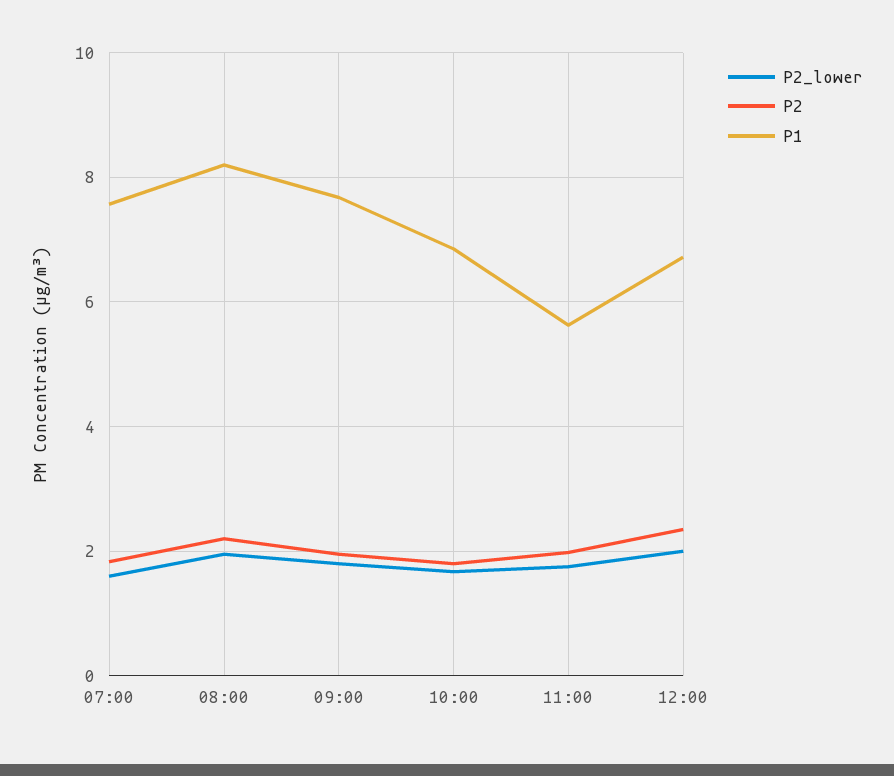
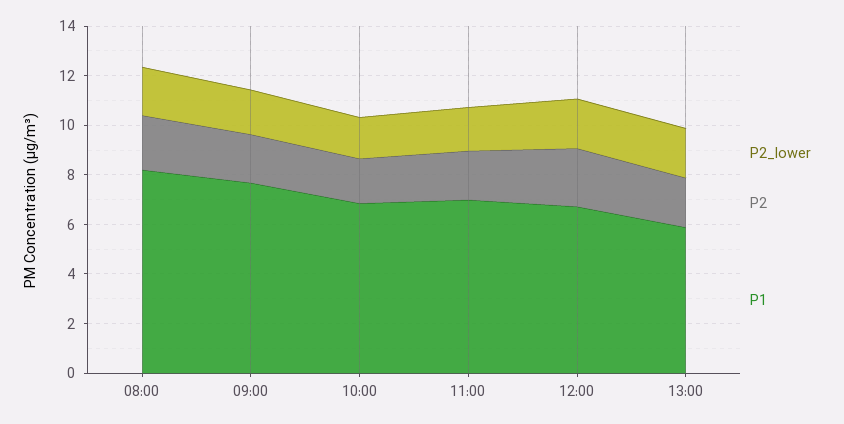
P2_lower, 07:00: 1.6 -> none
P2, 07:00: 1.8 -> none
P1, 07:00: 7.6 -> none
P1, 11:00: 5.6 -> 7
P2_lower, 13:00: none -> 2
P2, 13:00: none -> 2
P1, 13:00: none -> 6

